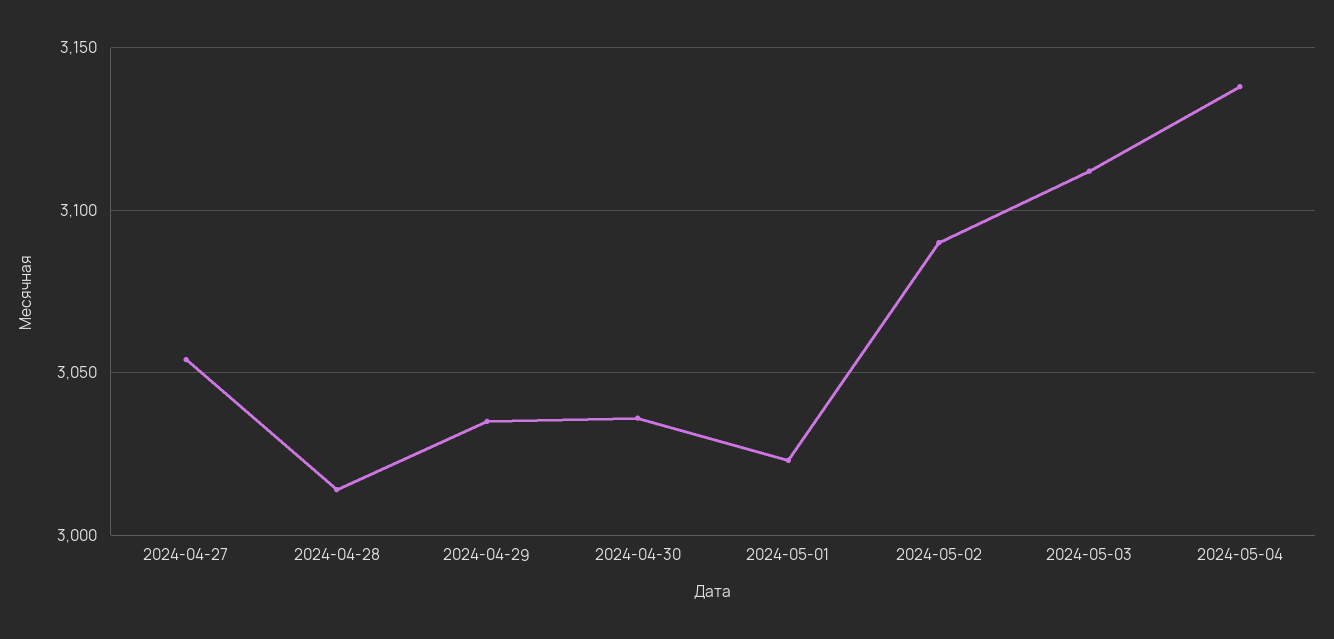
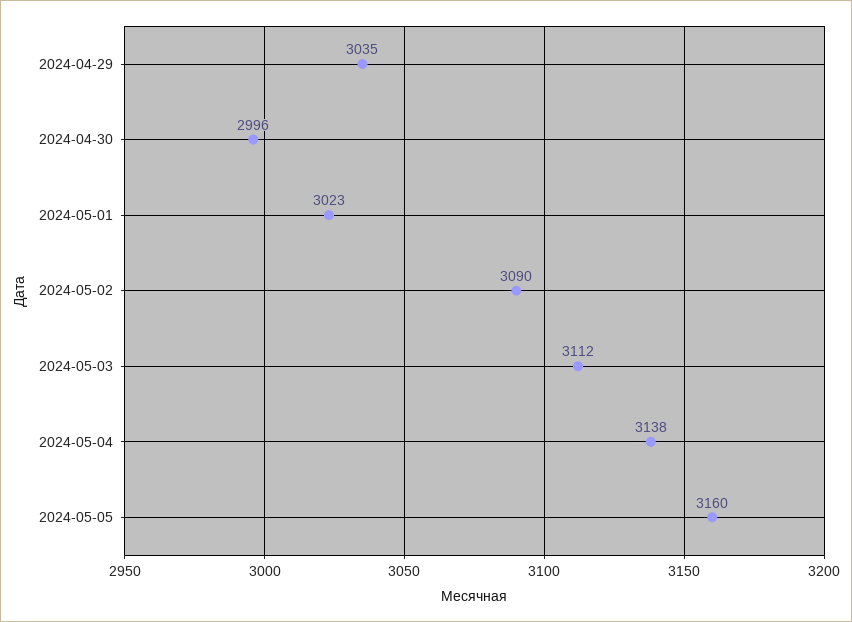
2024-04-27: 3055 -> none
2024-04-28: 3015 -> none
2024-04-30: 3035 -> 2996
2024-05-05: none -> 3160

